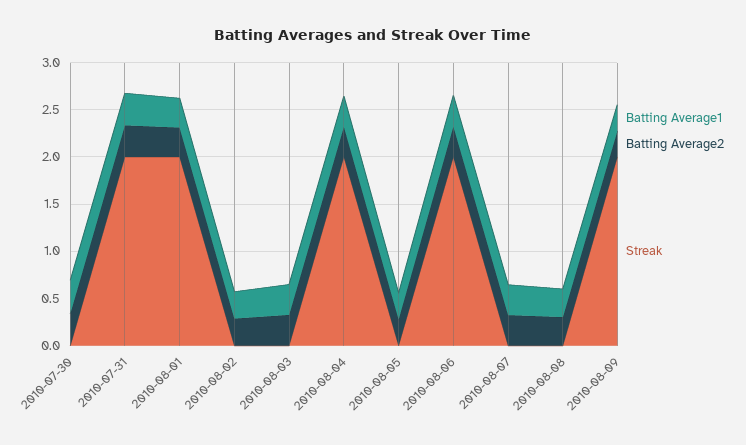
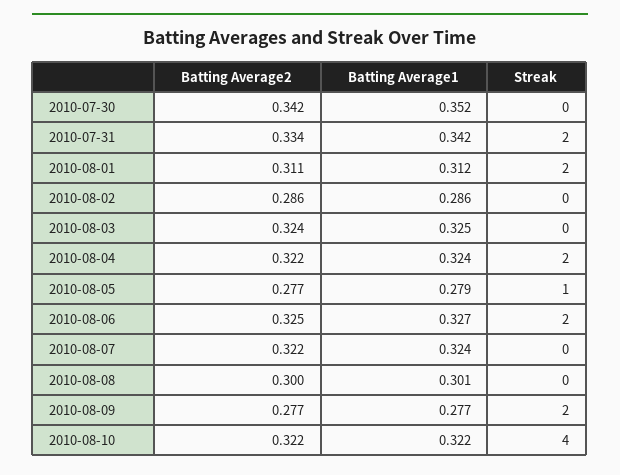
Streak, 2010-08-05: 0 -> 1
Batting Average2, 2010-08-10: none -> 0.322
Batting Average1, 2010-08-10: none -> 0.322
Streak, 2010-08-10: none -> 4

